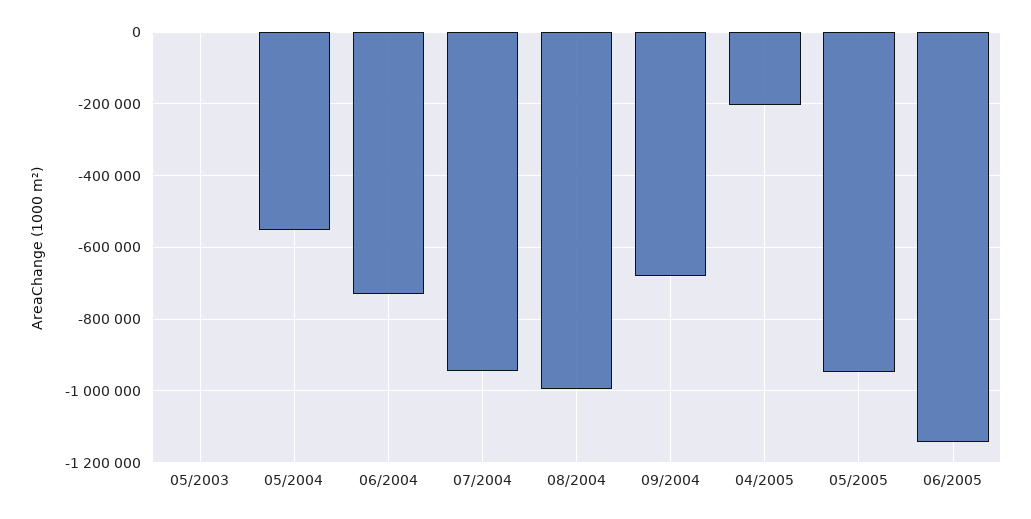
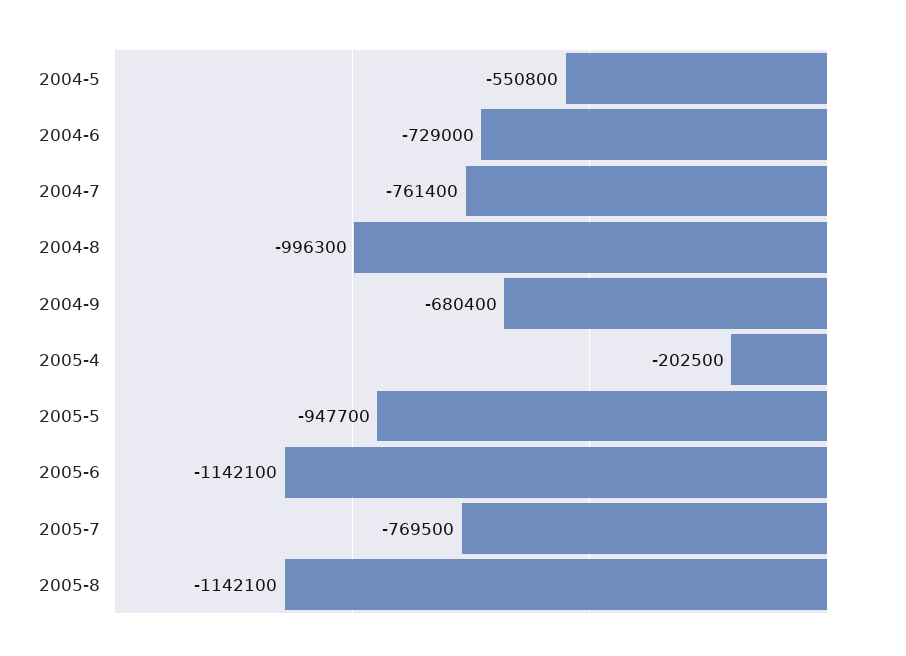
05/2003: 0 -> none
07/2004: -940000 -> -761400
2005-7: none -> -769500
2005-8: none -> -1142100

